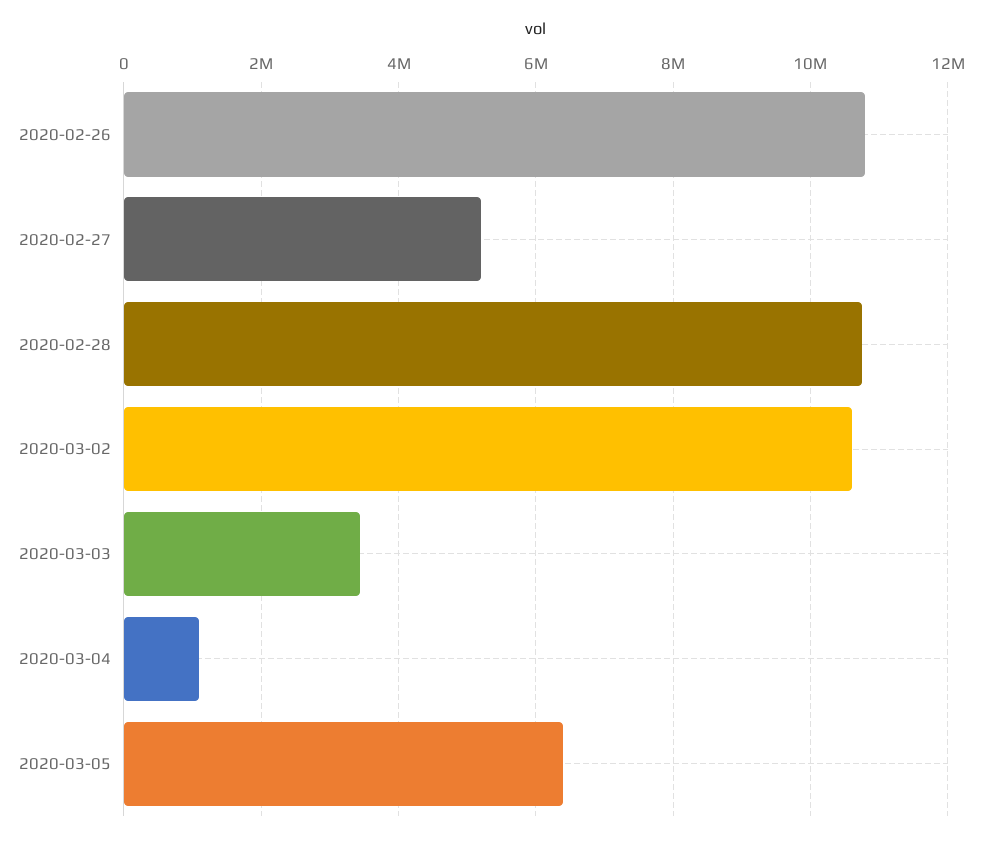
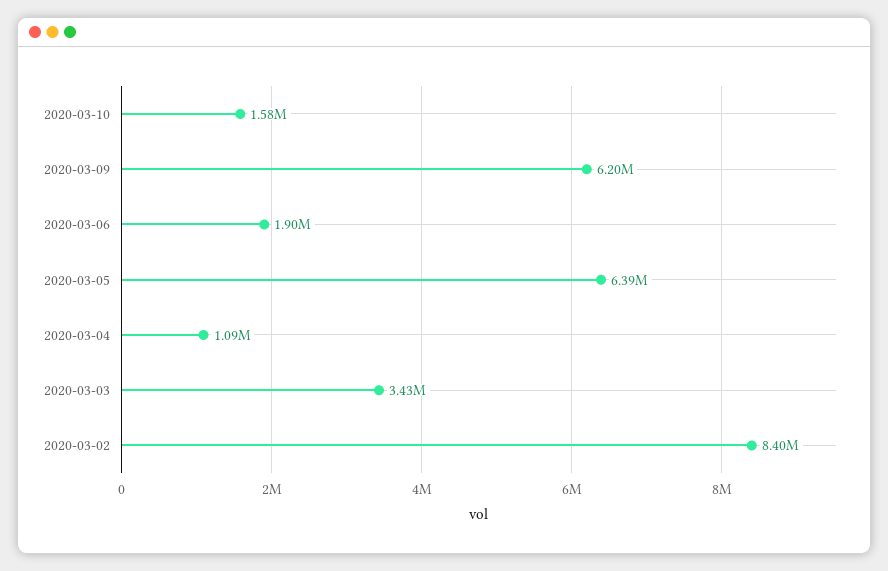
2020-02-26: 10800000 -> none
2020-02-27: 5200000 -> none
2020-02-28: 10800000 -> none
2020-03-02: 10600000 -> 8400000
2020-03-10: none -> 1580000
2020-03-09: none -> 6200000
2020-03-06: none -> 1900000

